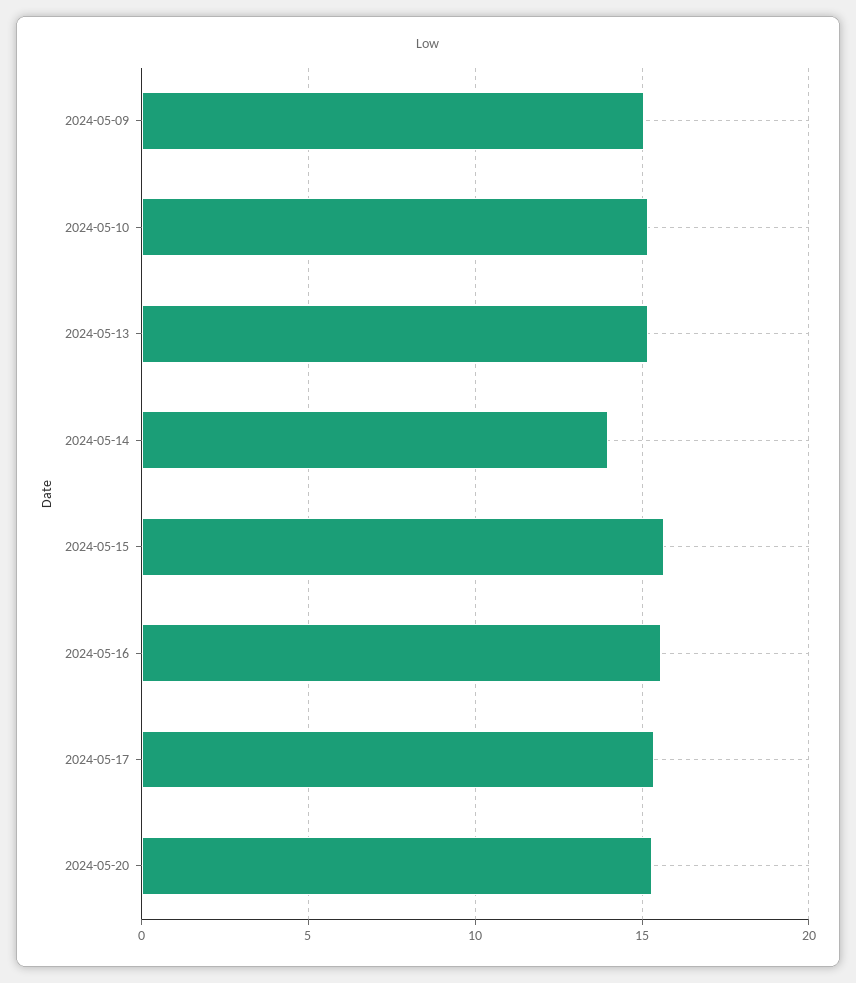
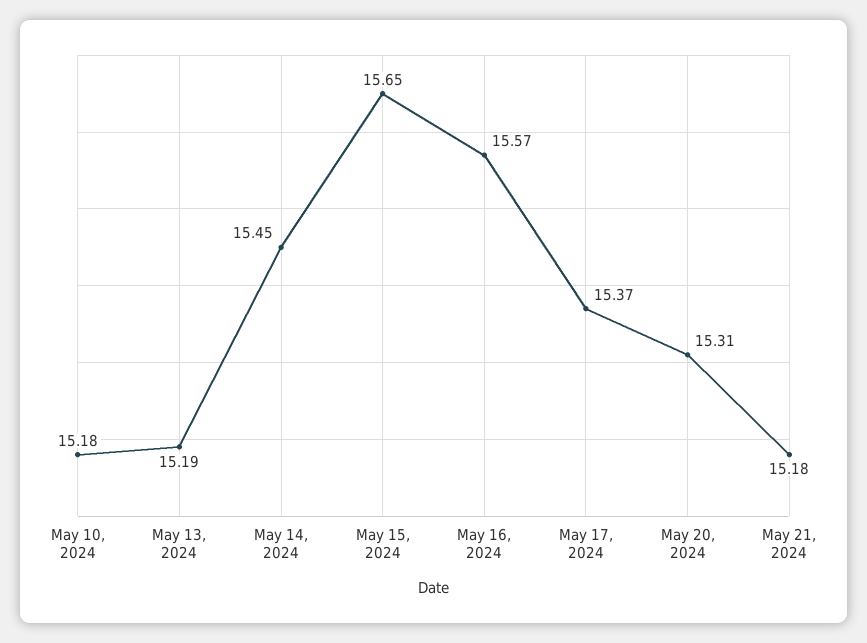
2024-05-09: 15 -> none
2024-05-14: 14 -> 15.45
May 21, 2024: none -> 15.18

